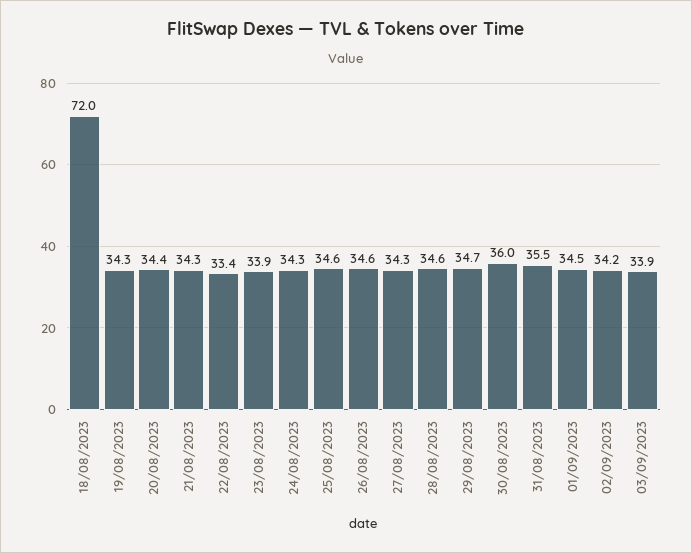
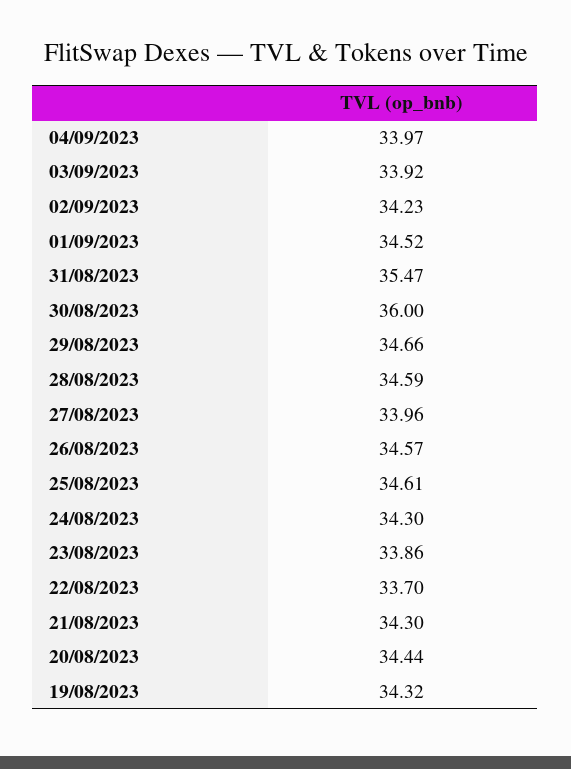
18/08/2023: 72 -> none
22/08/2023: 33.4 -> 33.7
27/08/2023: 34.3 -> 33.96
04/09/2023: none -> 33.97

